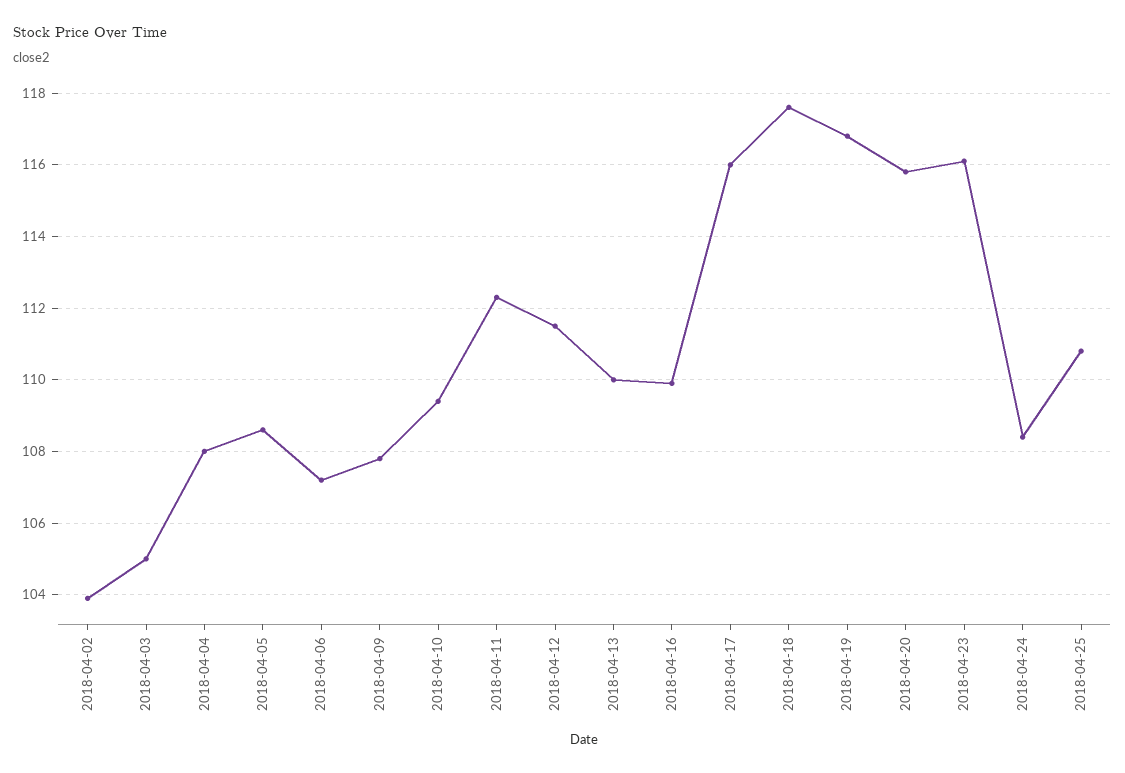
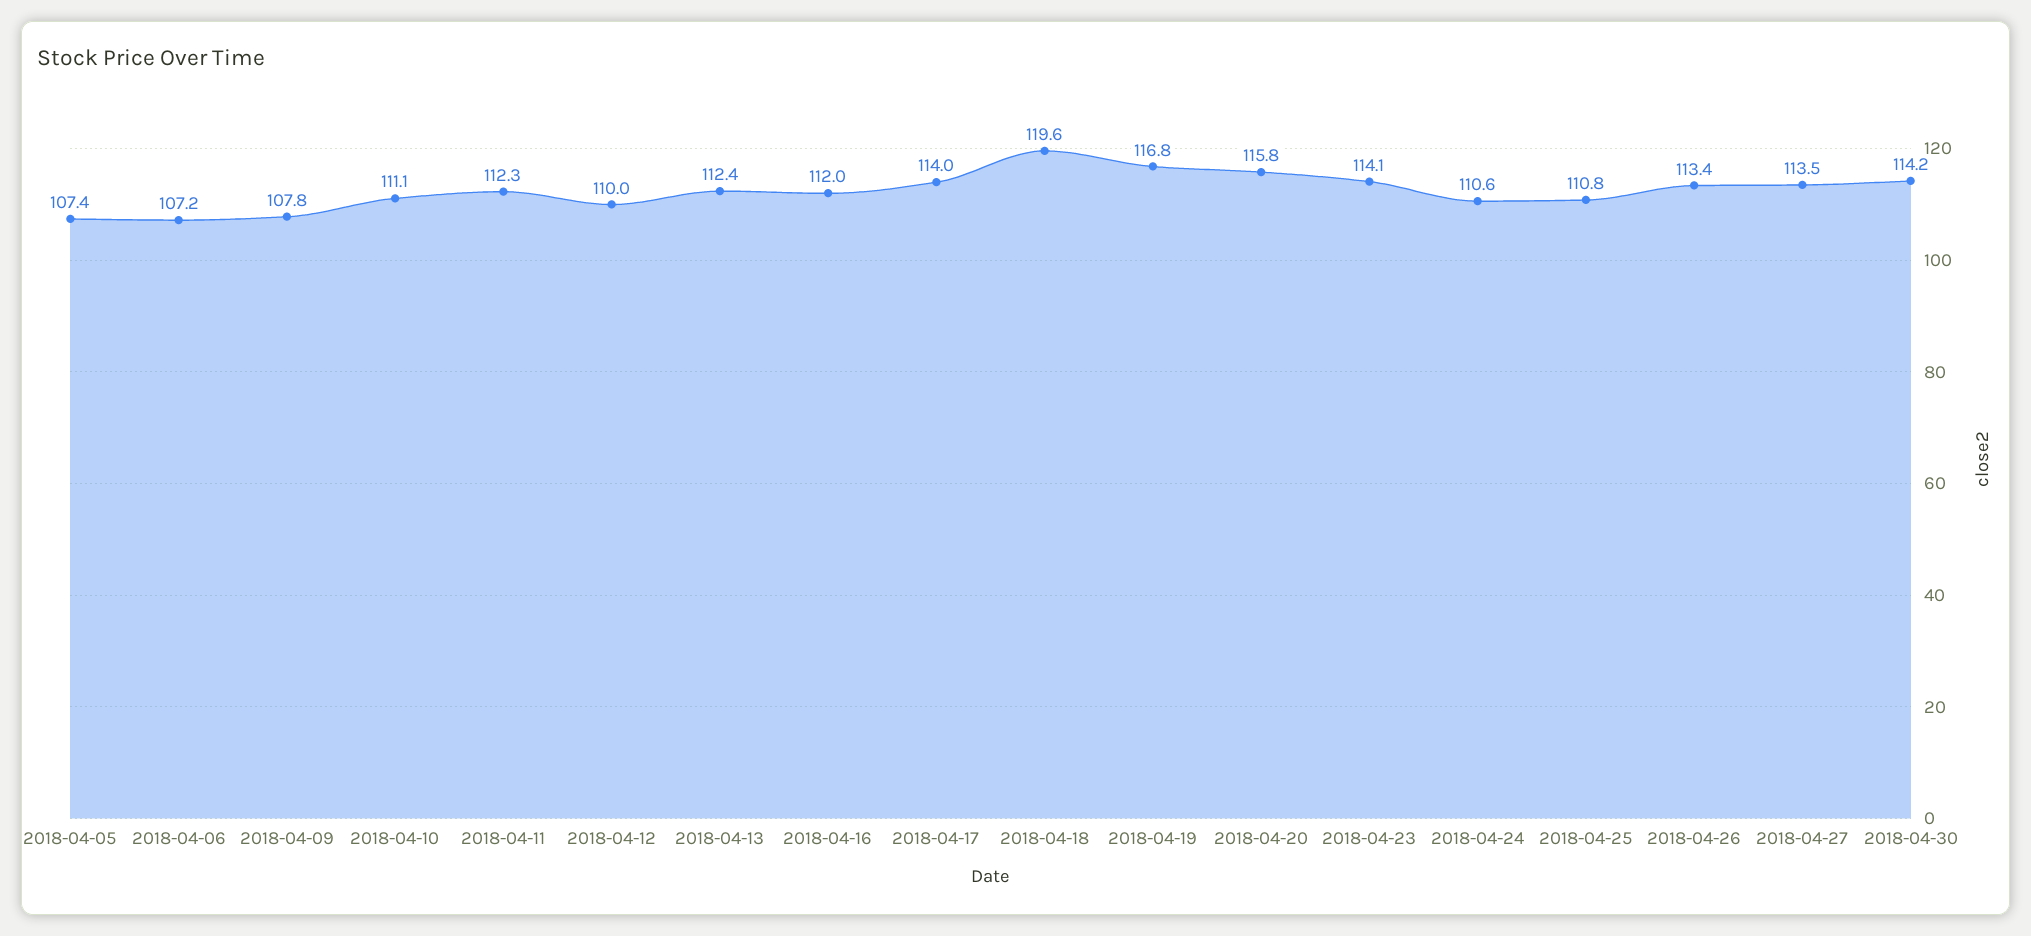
2018-04-02: 104 -> none
2018-04-03: 105 -> none
2018-04-04: 108 -> none
2018-04-05: 108.5 -> 107.4
2018-04-10: 109.5 -> 111.1
2018-04-12: 111.5 -> 110
2018-04-13: 110 -> 112.4
2018-04-16: 110 -> 112
2018-04-17: 116 -> 114
2018-04-18: 117.5 -> 119.6
2018-04-23: 116 -> 114.1
2018-04-24: 108.5 -> 110.6
2018-04-26: none -> 113.4
2018-04-27: none -> 113.5
2018-04-30: none -> 114.2

